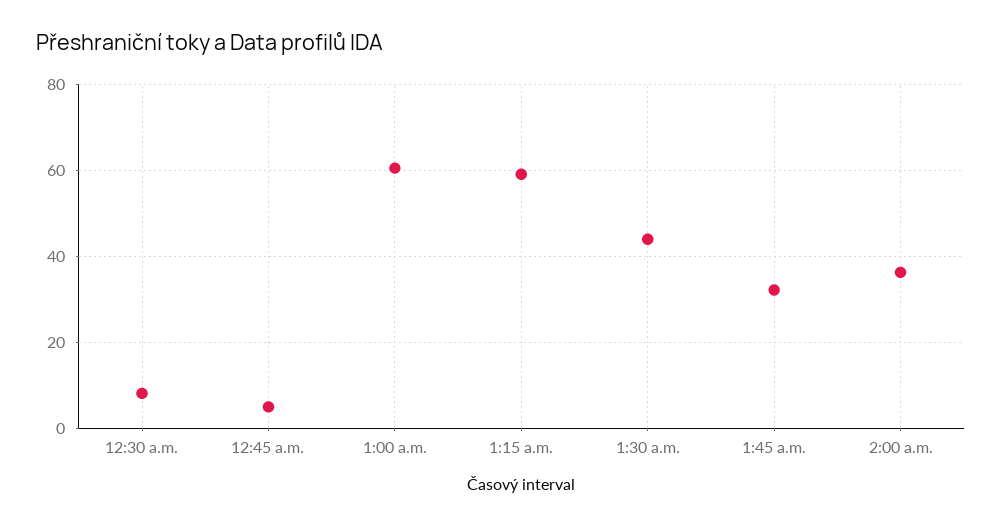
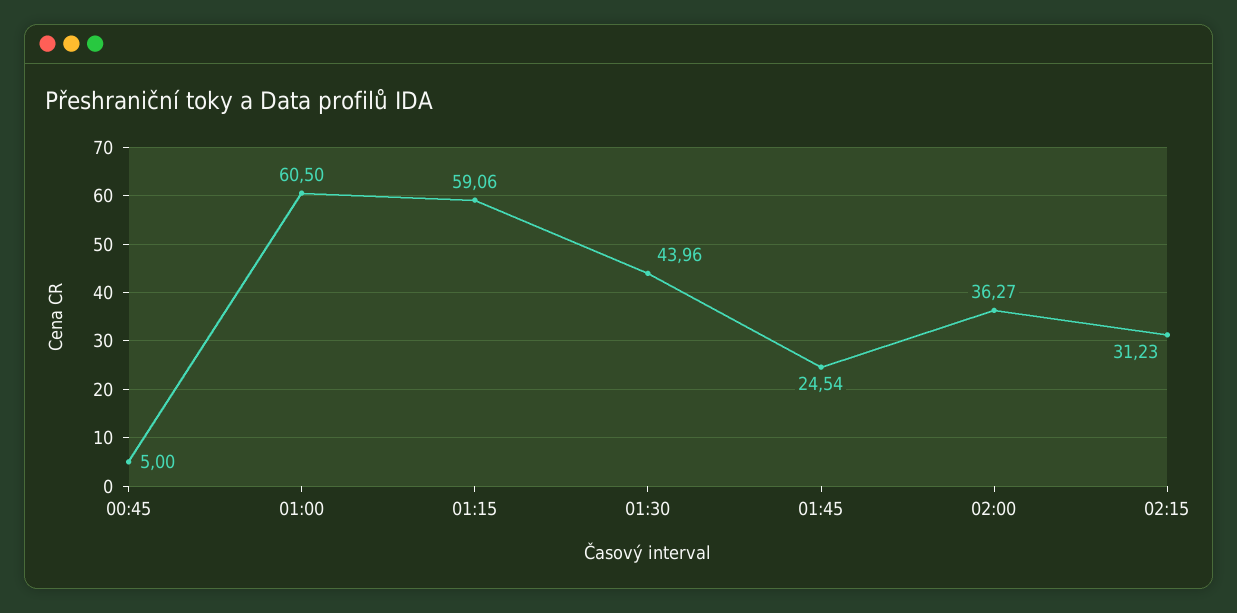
12:30 a.m.: 8 -> none
1:45 a.m.: 32 -> 24.54
02:15: none -> 31.23

